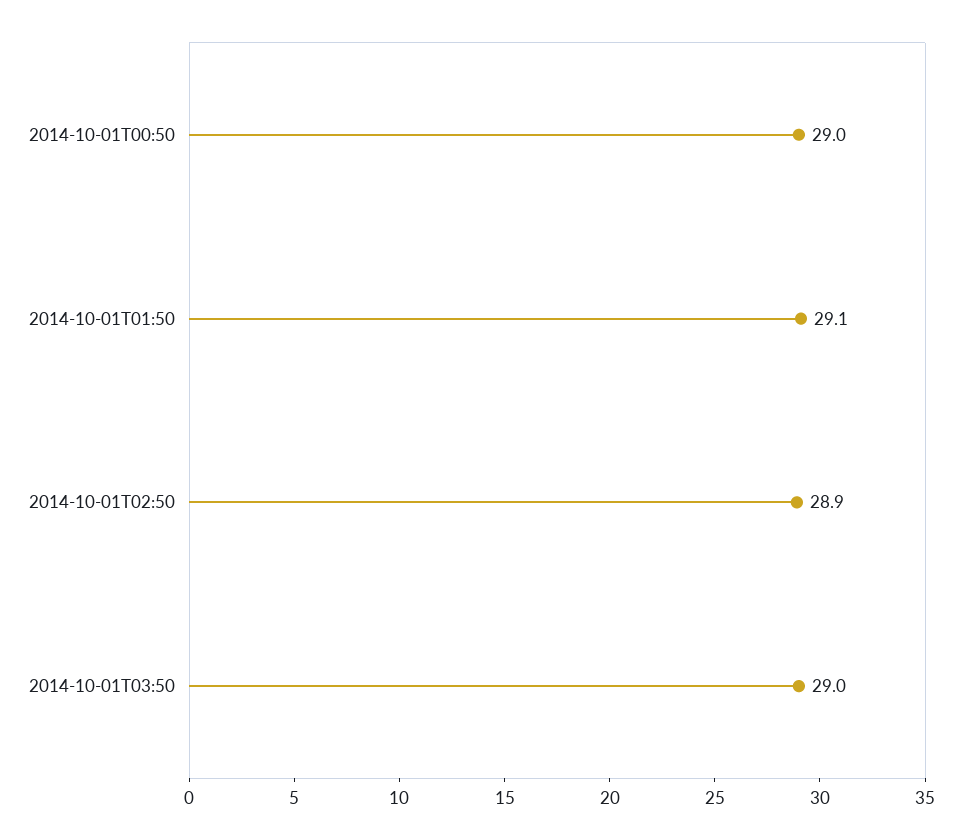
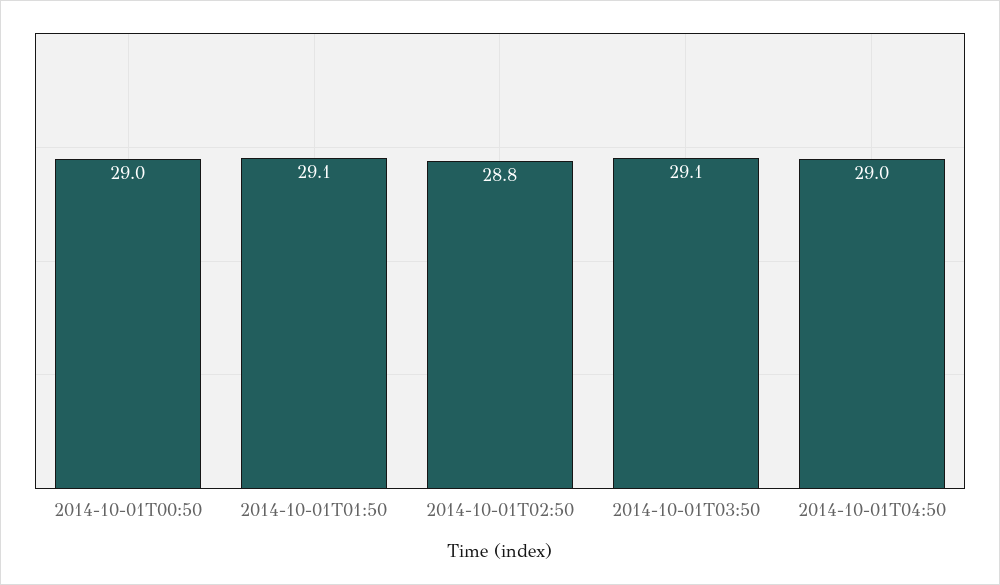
2014-10-01T02:50: 28.9 -> 28.8
2014-10-01T03:50: 29 -> 29.1
2014-10-01T04:50: none -> 29

